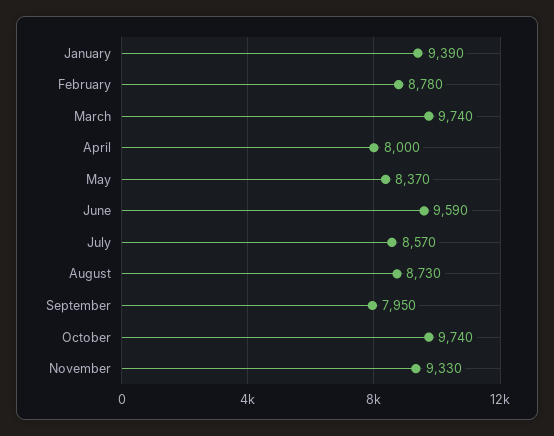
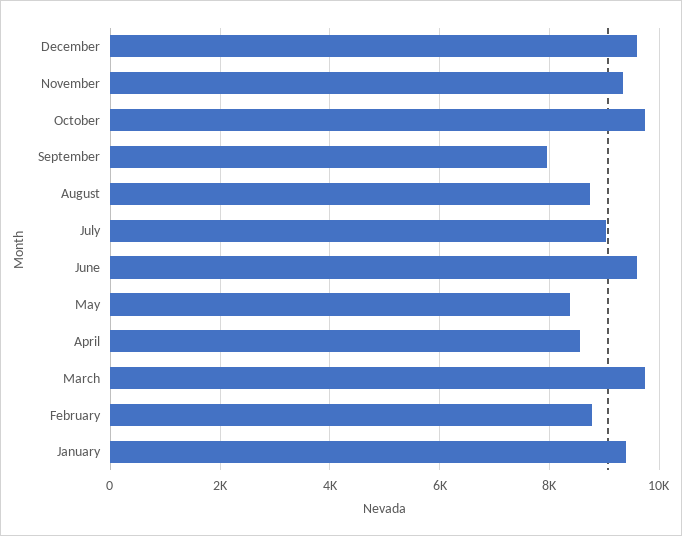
April: 8000 -> 8600
July: 8570 -> 9000
December: none -> 9600

